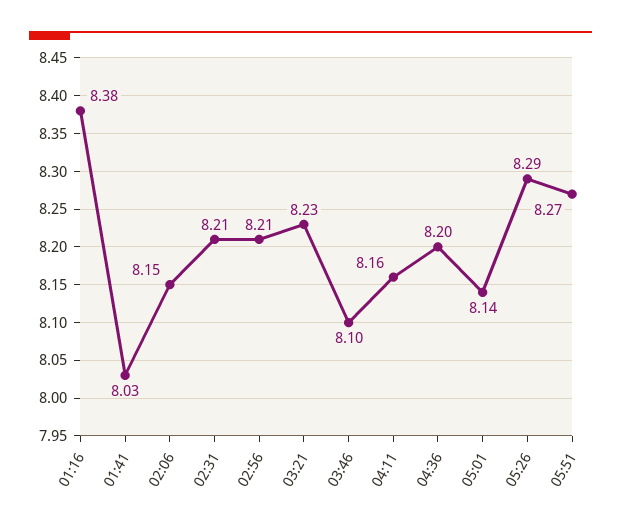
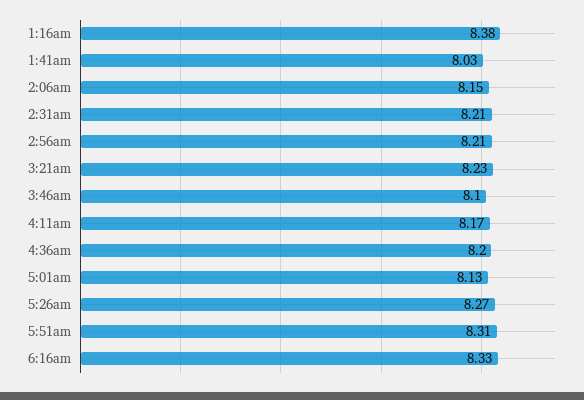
04:11: 8.16 -> 8.17
05:01: 8.14 -> 8.13
05:26: 8.29 -> 8.27
05:51: 8.27 -> 8.31
6:16am: none -> 8.33

